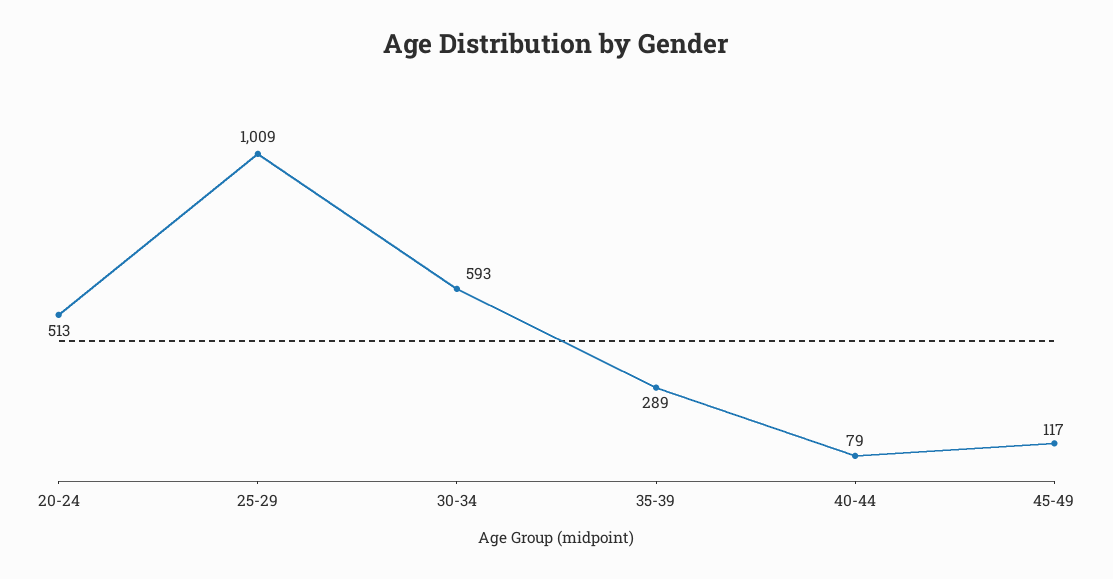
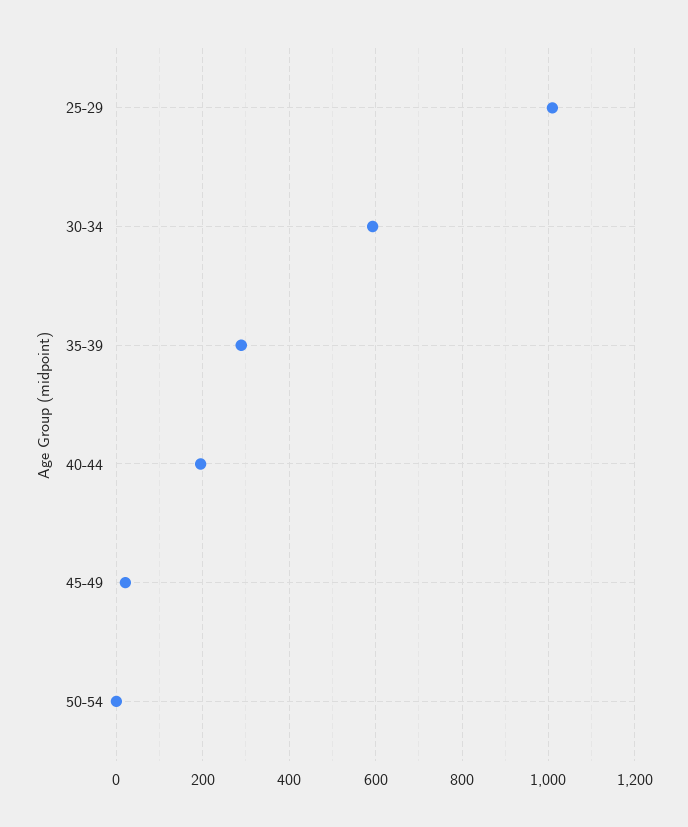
20-24: 513 -> none
40-44: 79 -> 200
45-49: 117 -> 20
50-54: none -> 0

